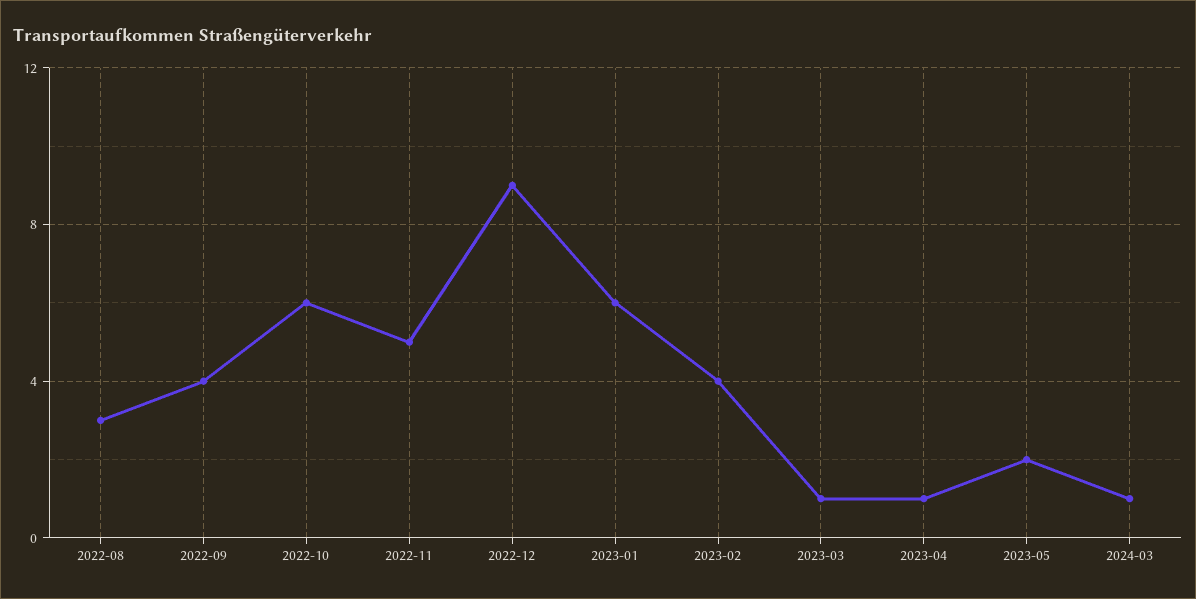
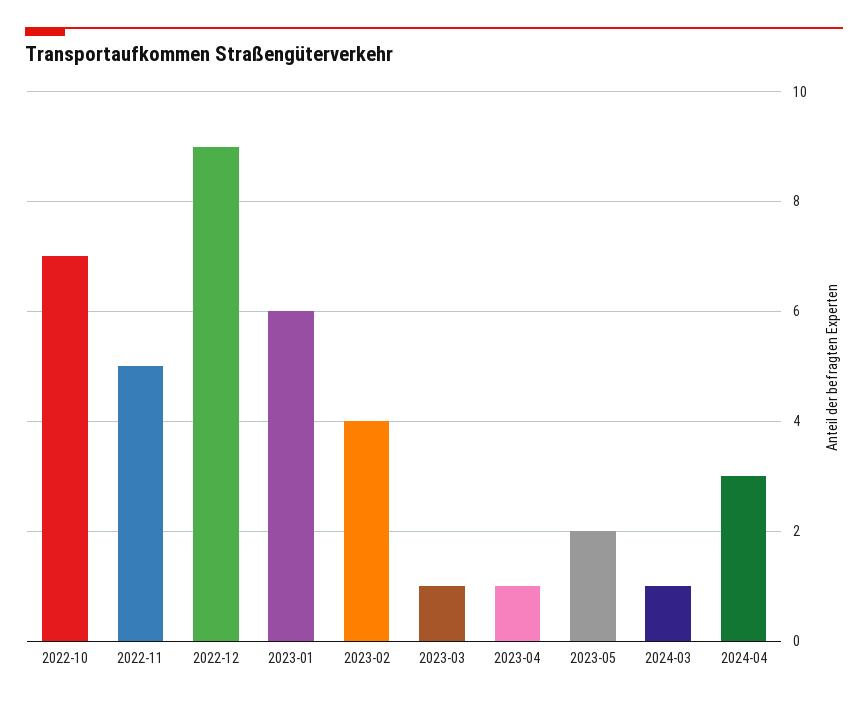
2022-08: 3 -> none
2022-09: 4 -> none
2022-10: 6 -> 7
2024-04: none -> 3

